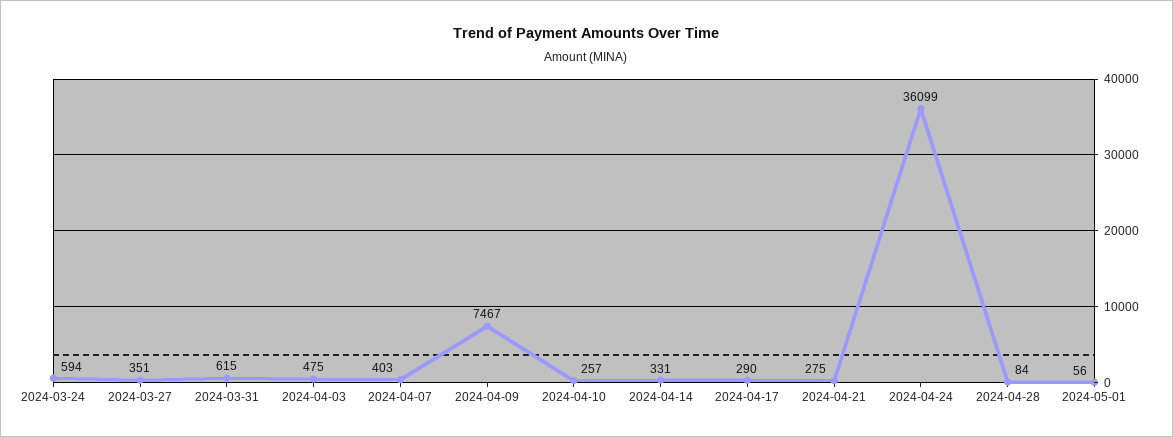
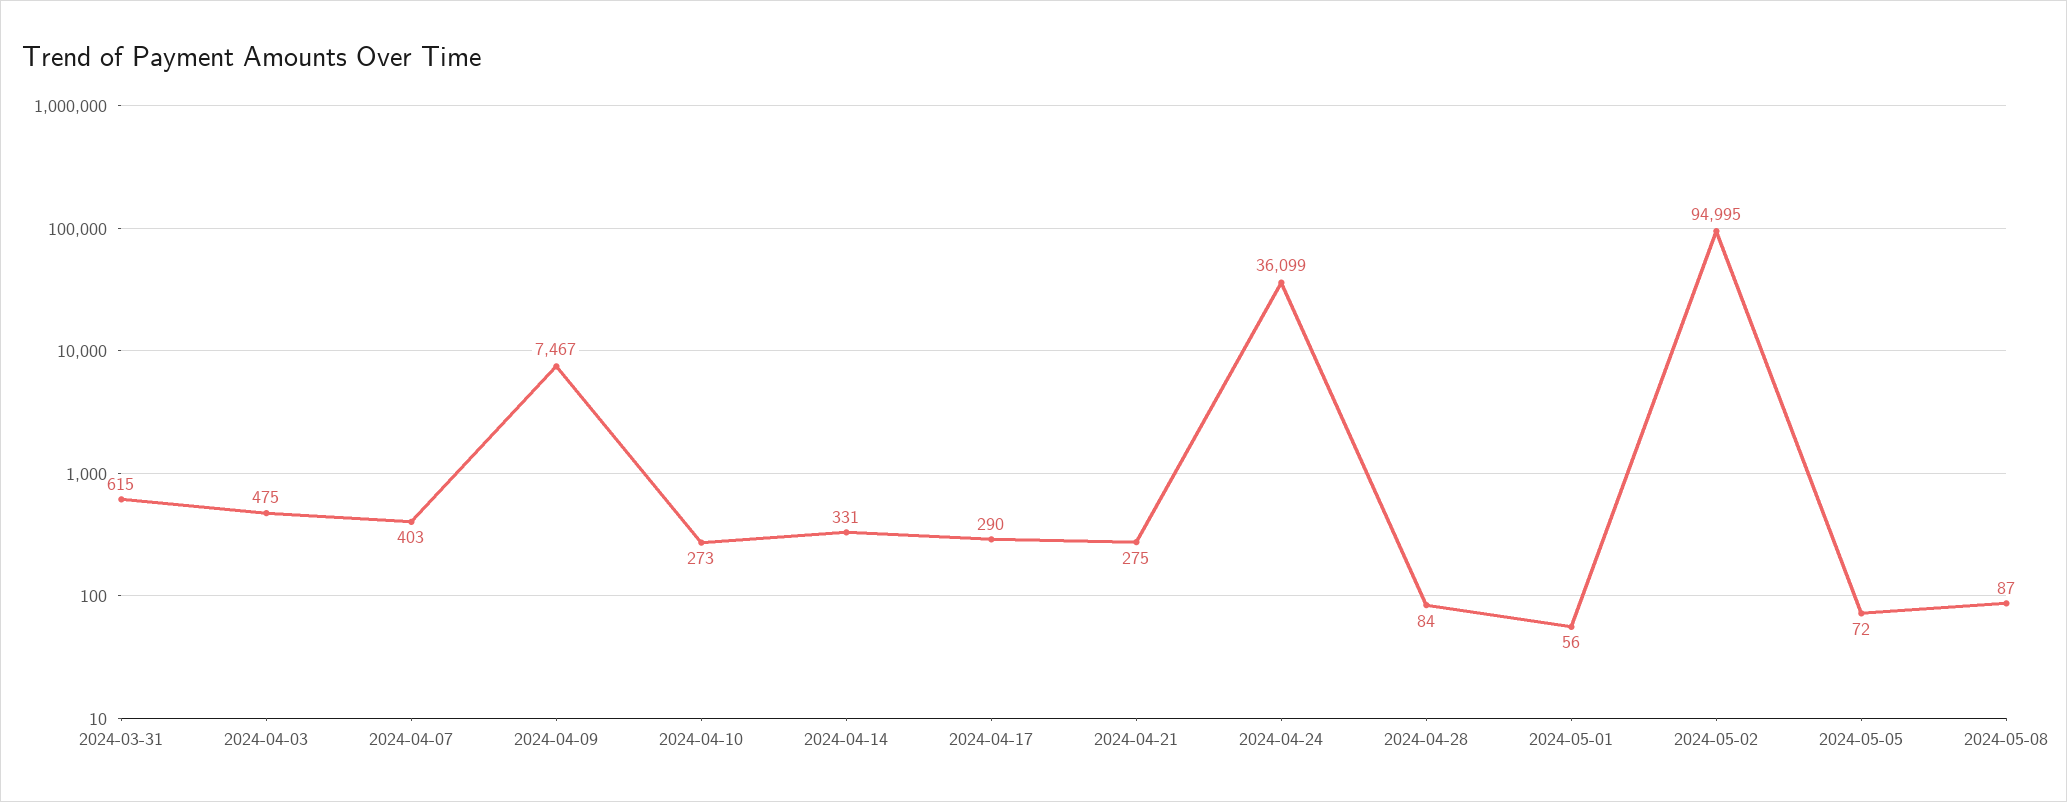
2024-03-24: 594 -> none
2024-03-27: 351 -> none
2024-04-10: 257 -> 273
2024-05-02: none -> 94995
2024-05-05: none -> 72
2024-05-08: none -> 87

